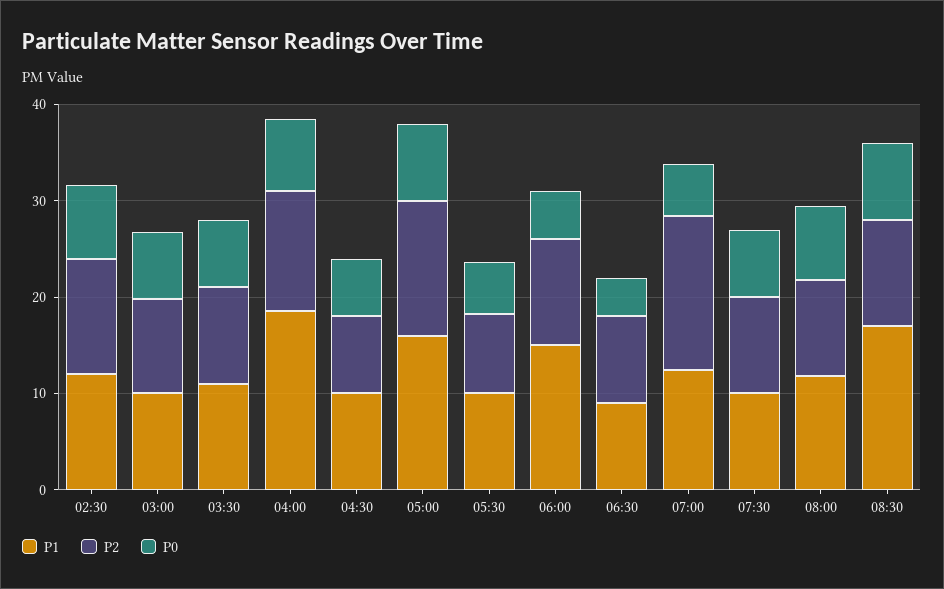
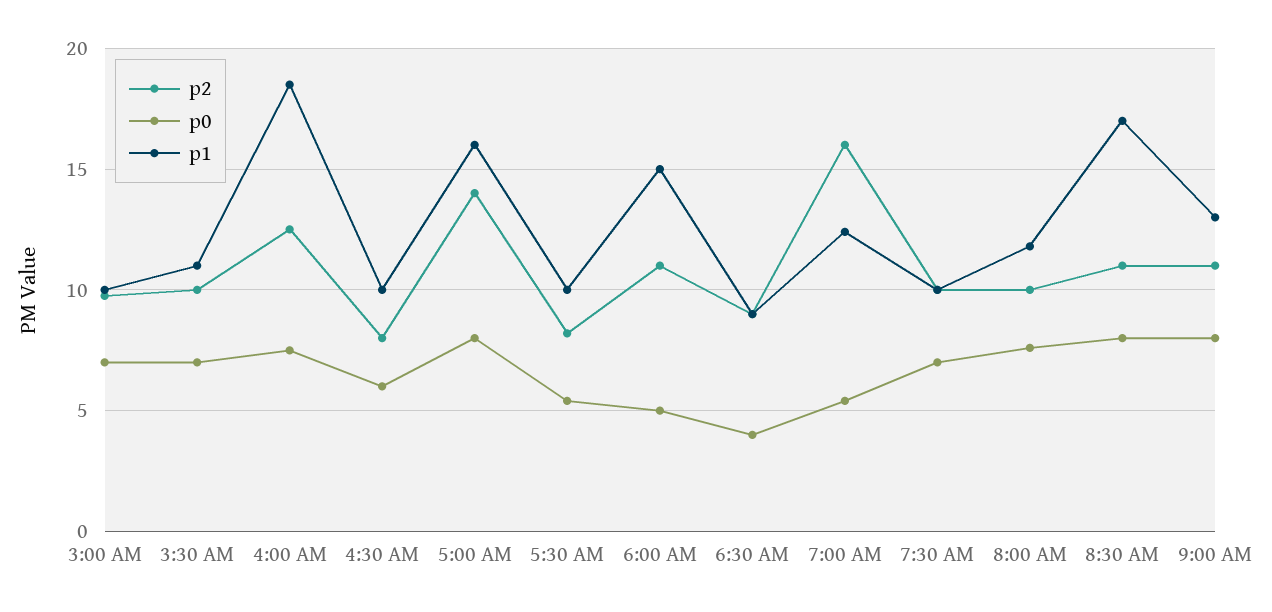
P1, 02:30: 12 -> none
P2, 02:30: 12 -> none
P0, 02:30: 8 -> none
P2, 9:00 AM: none -> 11
P0, 9:00 AM: none -> 8
P1, 9:00 AM: none -> 13

